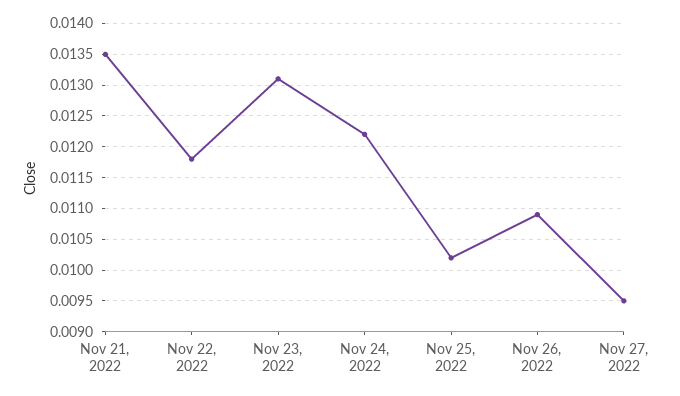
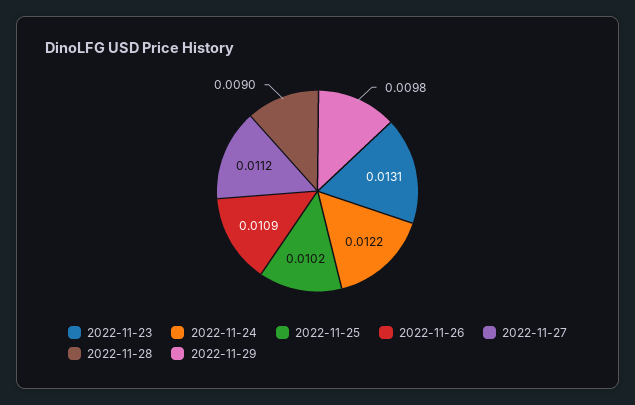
Nov 21, 2022: 0.0135 -> none
Nov 22, 2022: 0.0118 -> none
Nov 27, 2022: 0.0095 -> 0.0112
2022-11-28: none -> 0.009
2022-11-29: none -> 0.0098

